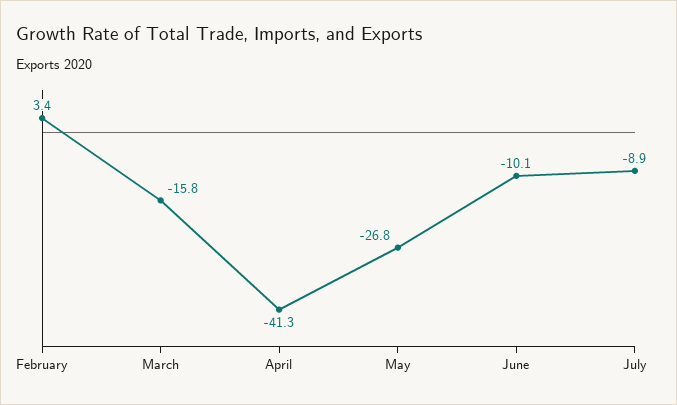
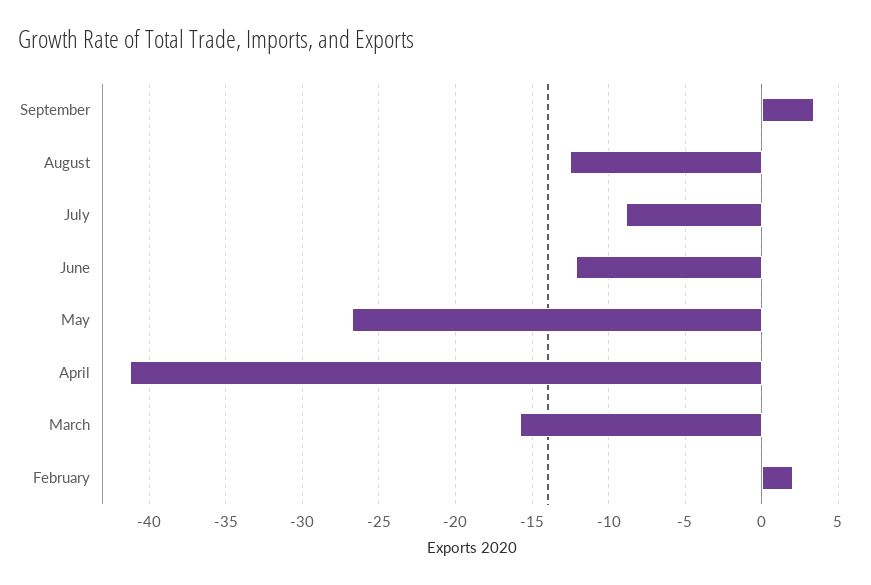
February: 3.4 -> 2
June: -10.1 -> -12
September: none -> 3.5
August: none -> -12.5

